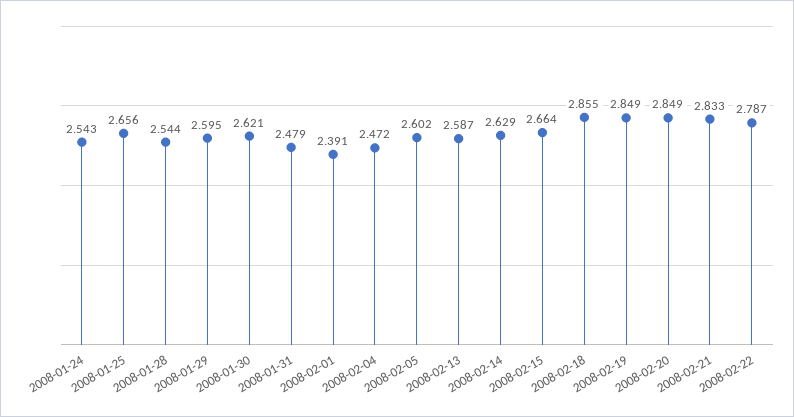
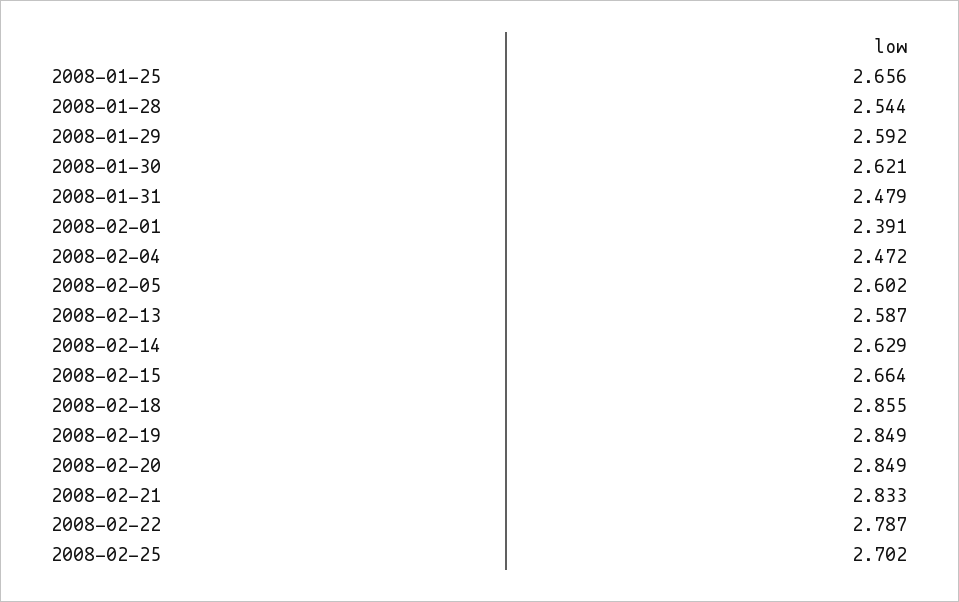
2008-01-24: 2.543 -> none
2008-01-29: 2.595 -> 2.592
2008-02-25: none -> 2.702

